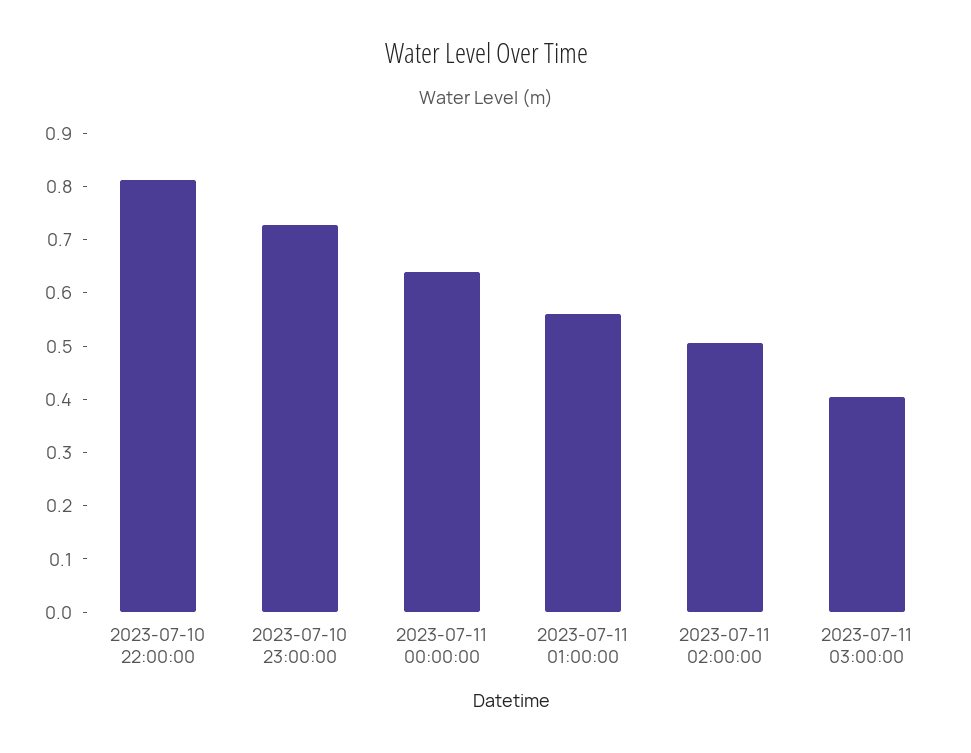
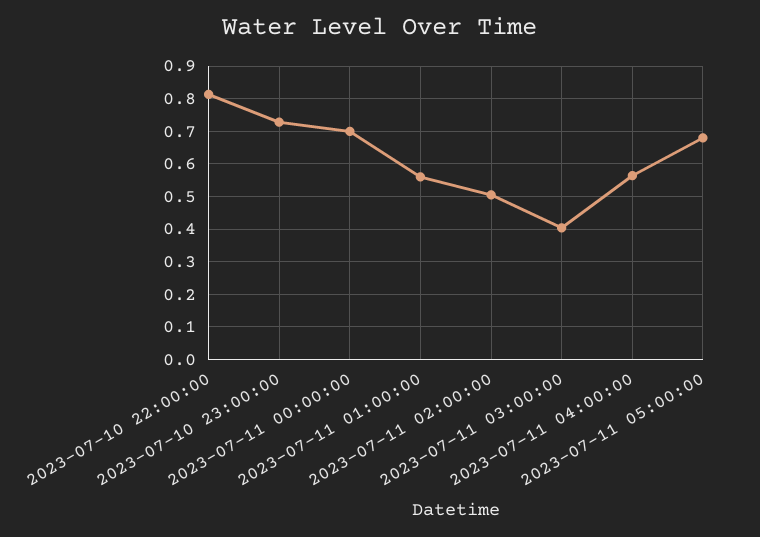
2023-07-11 00:00:00: 0.64 -> 0.7
2023-07-11 04:00:00: none -> 0.56
2023-07-11 05:00:00: none -> 0.68

